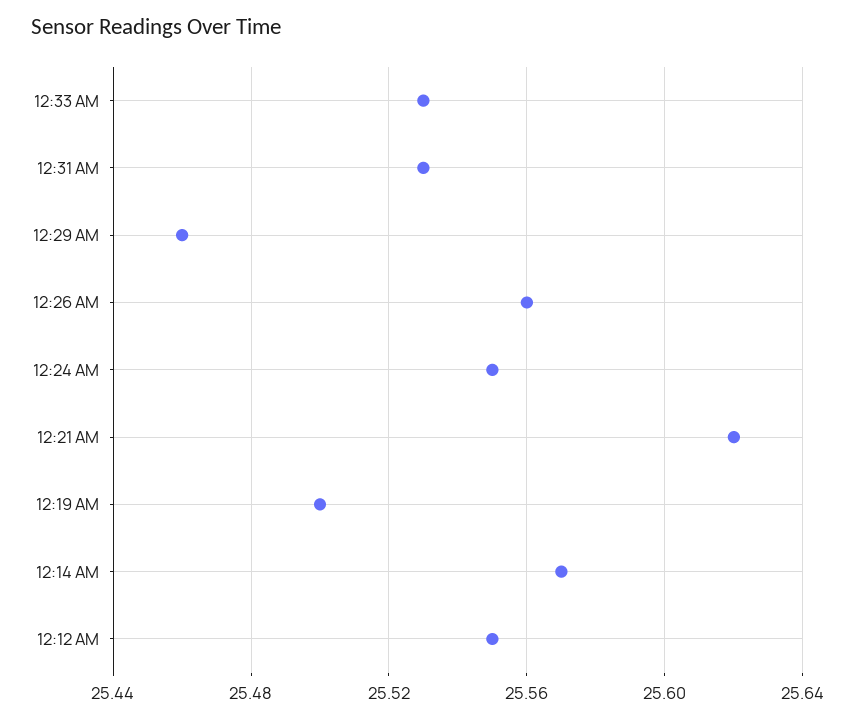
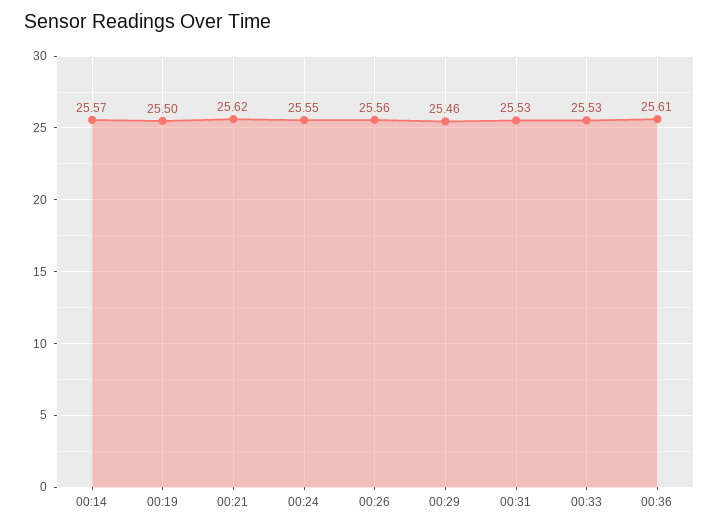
12:12 AM: 25.55 -> none
00:36: none -> 25.61

